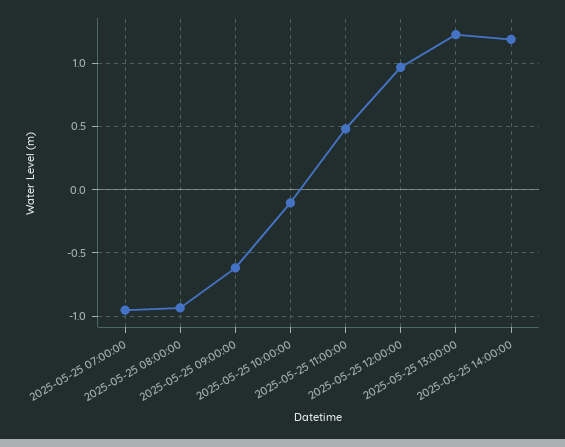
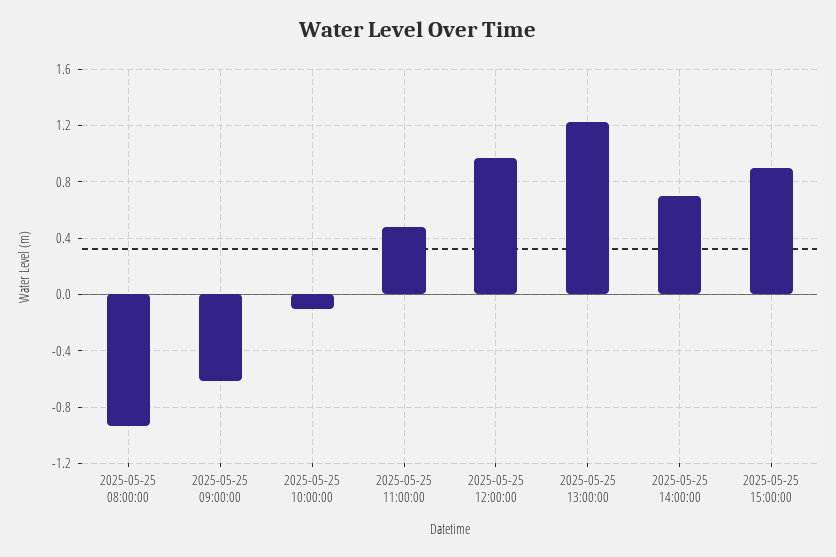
2025-05-25 07:00:00: -0.95 -> none
2025-05-25 14:00:00: 1.2 -> 0.7
2025-05-25 15:00:00: none -> 0.9

